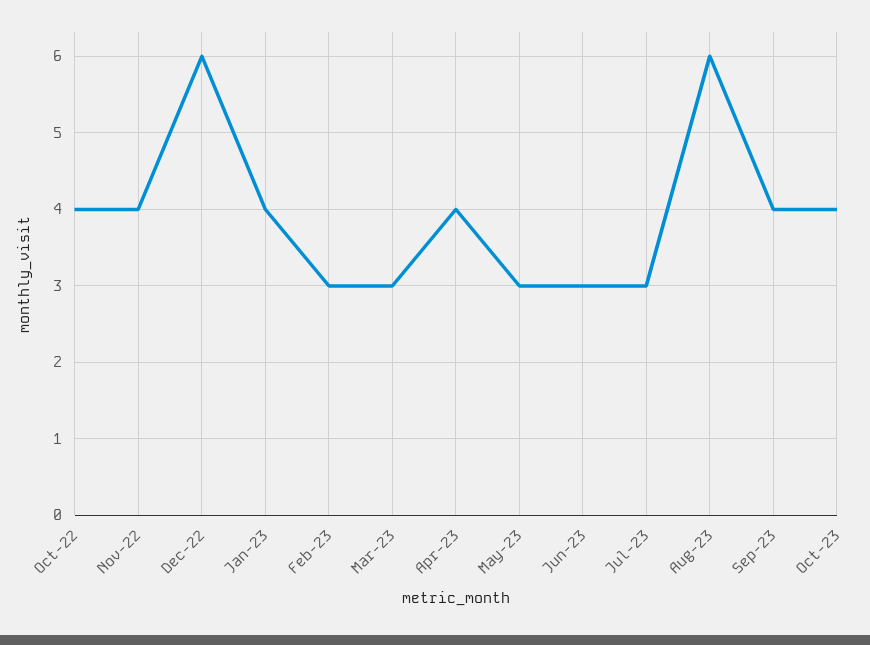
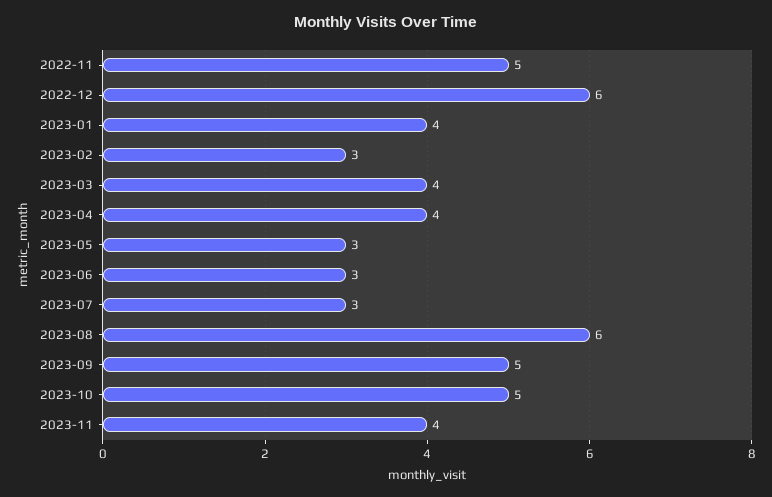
Oct-22: 4 -> none
Nov-22: 4 -> 5
Mar-23: 3 -> 4
Sep-23: 4 -> 5
Oct-23: 4 -> 5
2023-11: none -> 4

